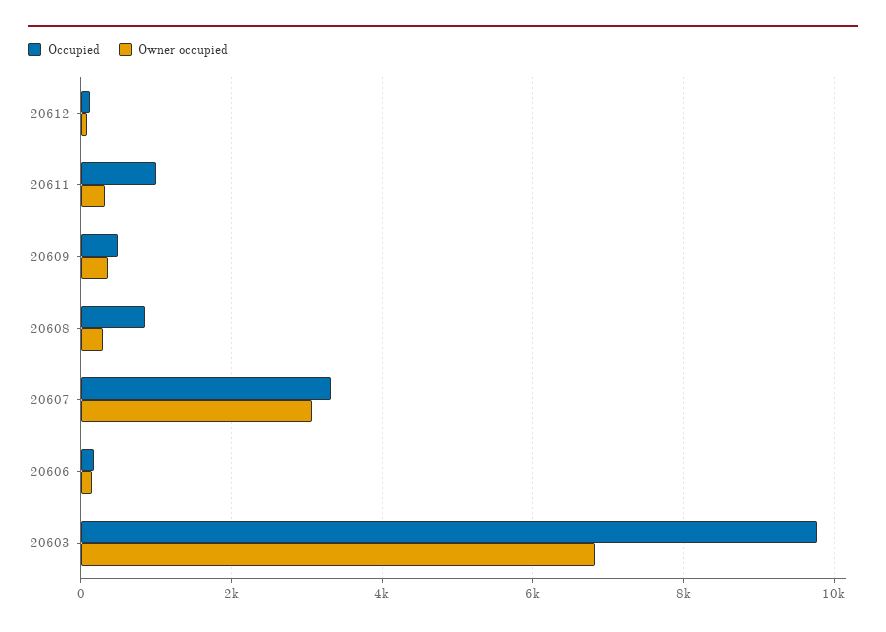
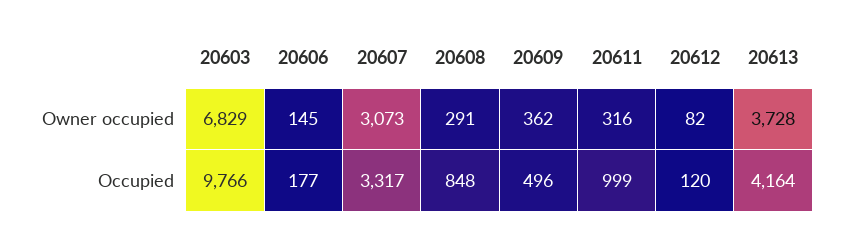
Owner occupied, 20613: none -> 3728
Occupied, 20613: none -> 4164

